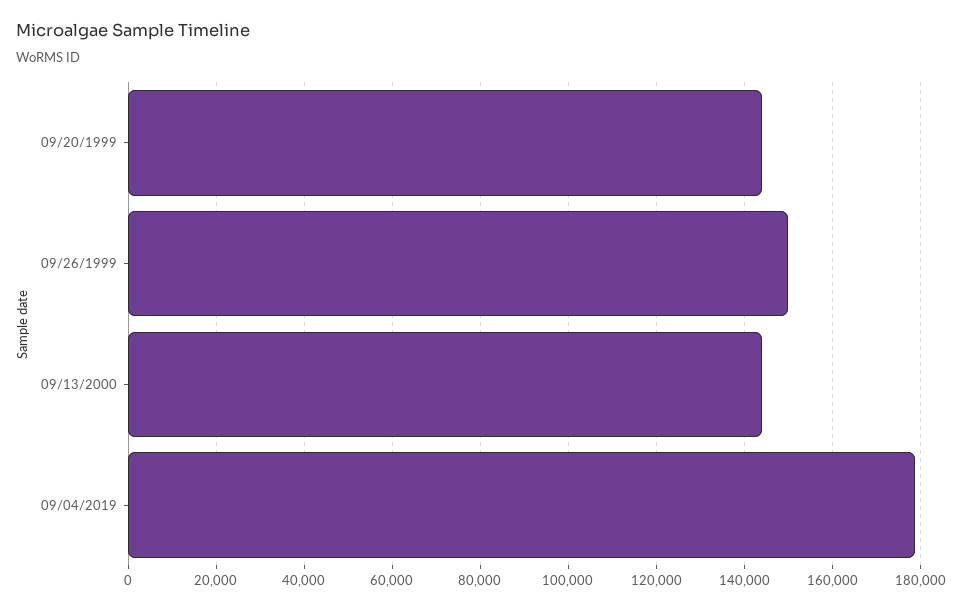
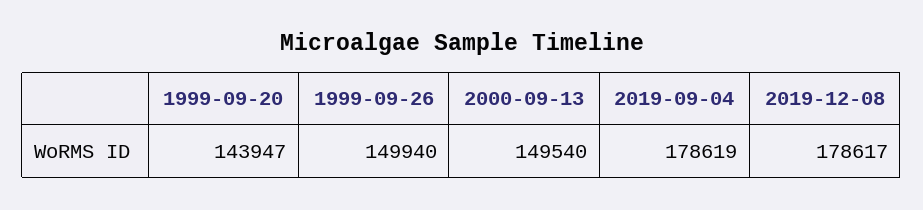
09/13/2000: 144000 -> 149540
2019-12-08: none -> 178617

